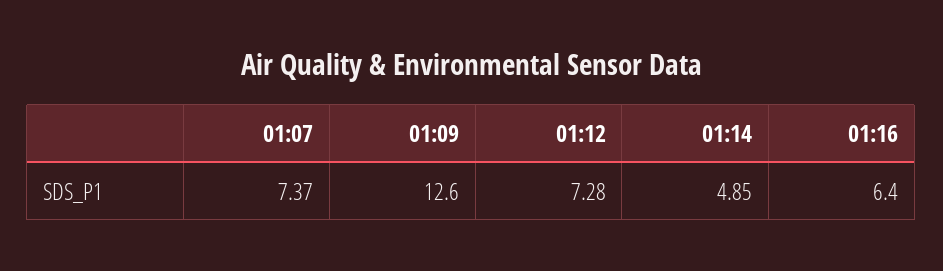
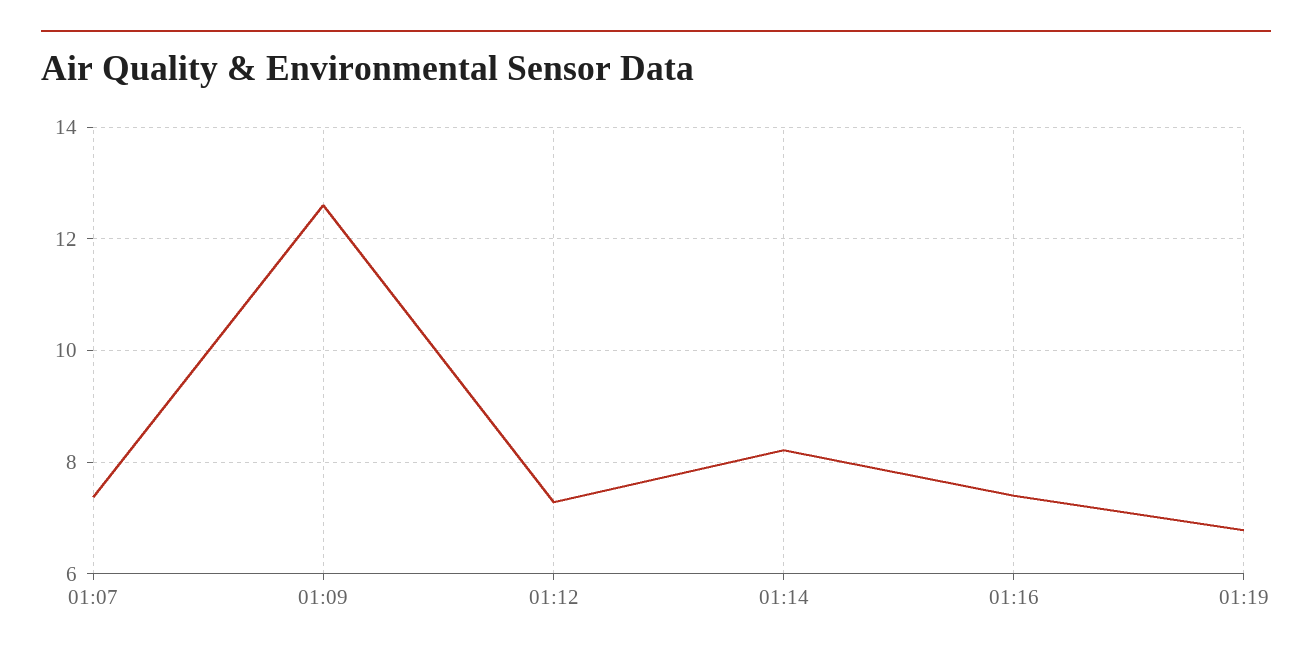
01:14: 4.85 -> 8.2
01:16: 6.4 -> 7.4
01:19: none -> 6.8

